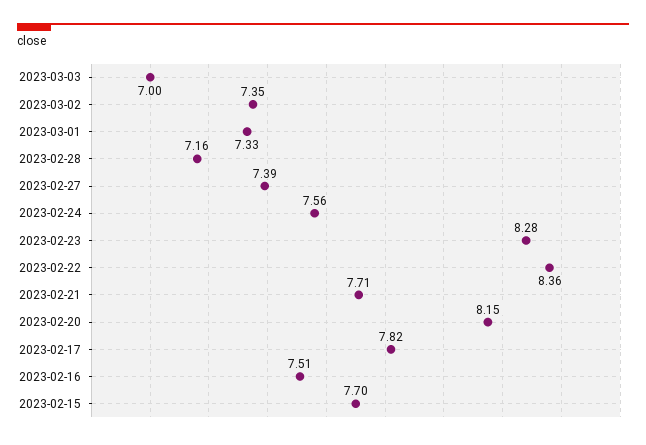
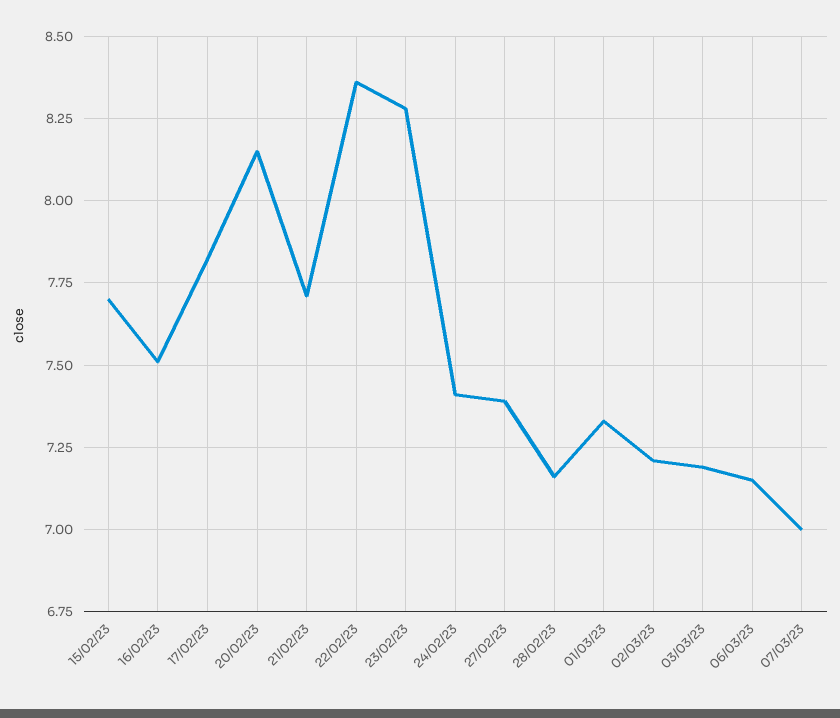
2023-03-03: 7 -> 7.2
2023-03-02: 7.35 -> 7.2
2023-02-24: 7.56 -> 7.4
06/03/23: none -> 7.15
07/03/23: none -> 7

